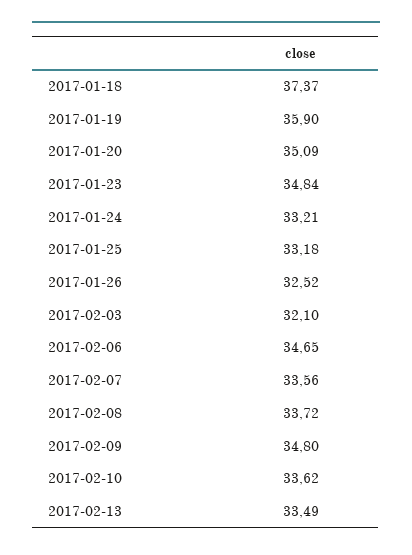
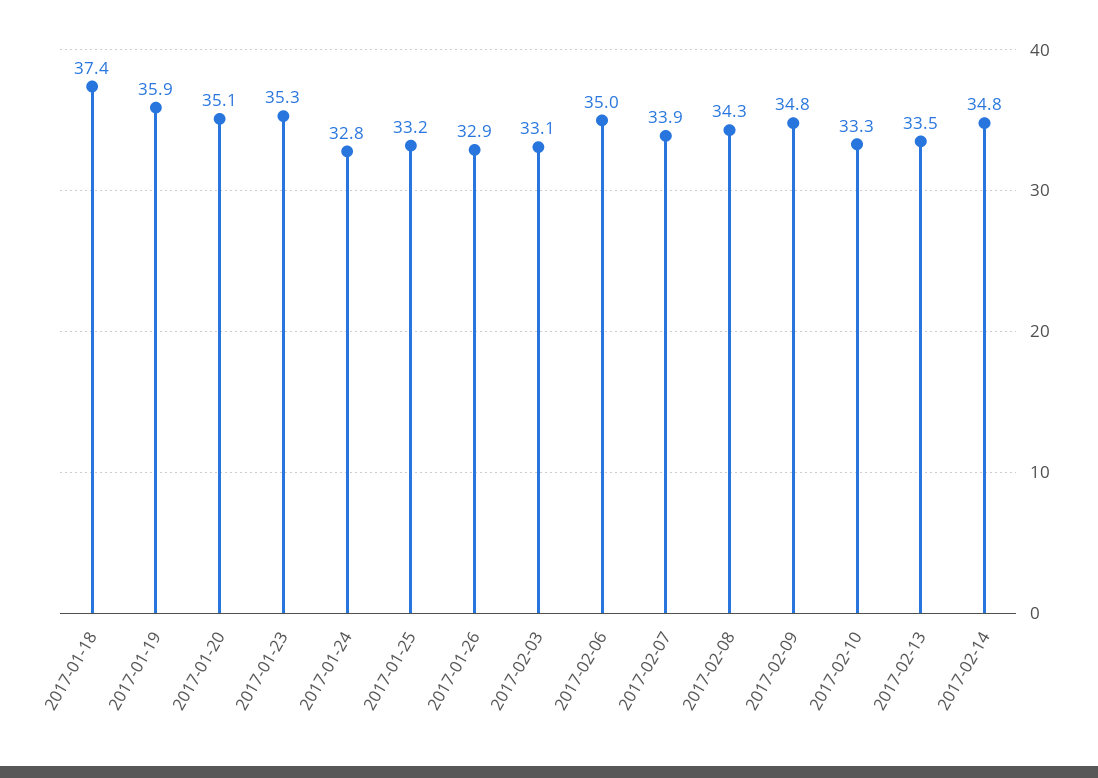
2017-01-23: 34.84 -> 35.3
2017-01-24: 33.21 -> 32.8
2017-01-26: 32.52 -> 32.9
2017-02-03: 32.1 -> 33.1
2017-02-06: 34.65 -> 35
2017-02-07: 33.56 -> 33.9
2017-02-08: 33.72 -> 34.3
2017-02-10: 33.62 -> 33.3
2017-02-14: none -> 34.8

